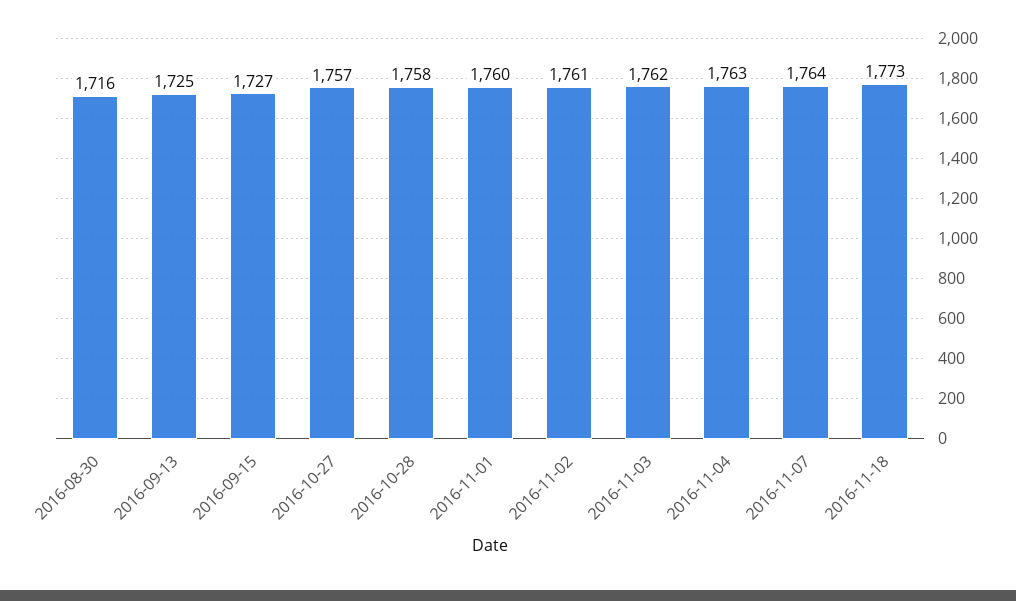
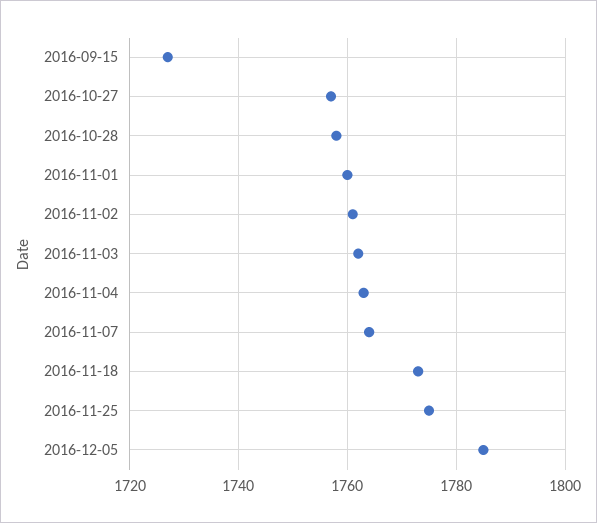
2016-08-30: 1716 -> none
2016-09-13: 1725 -> none
2016-11-25: none -> 1775
2016-12-05: none -> 1785

